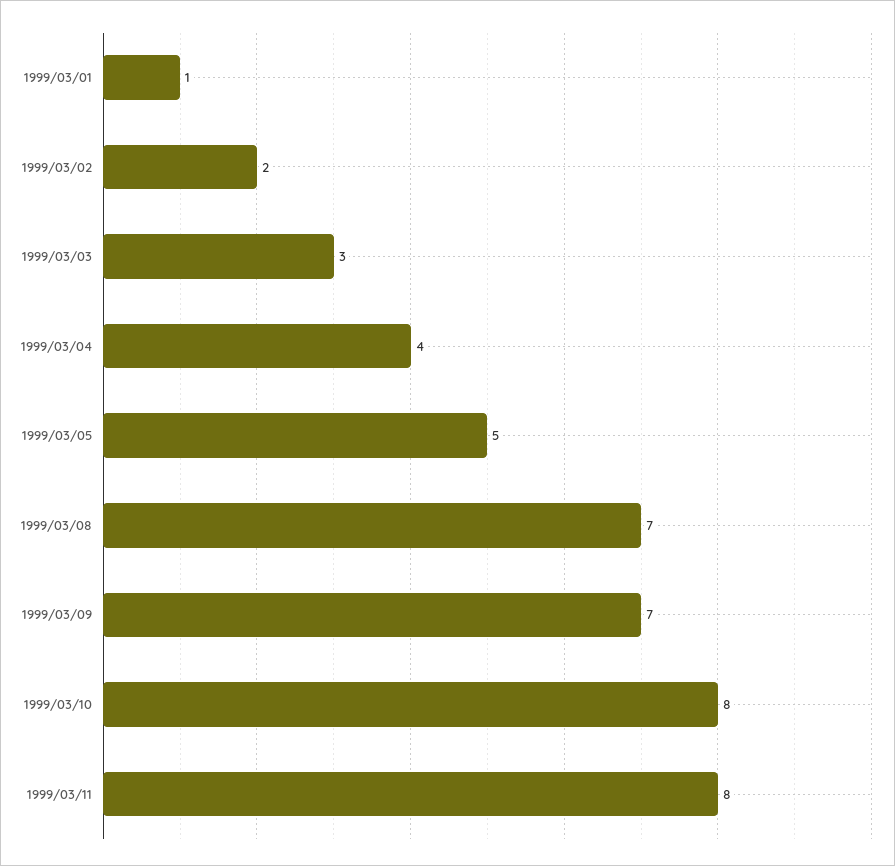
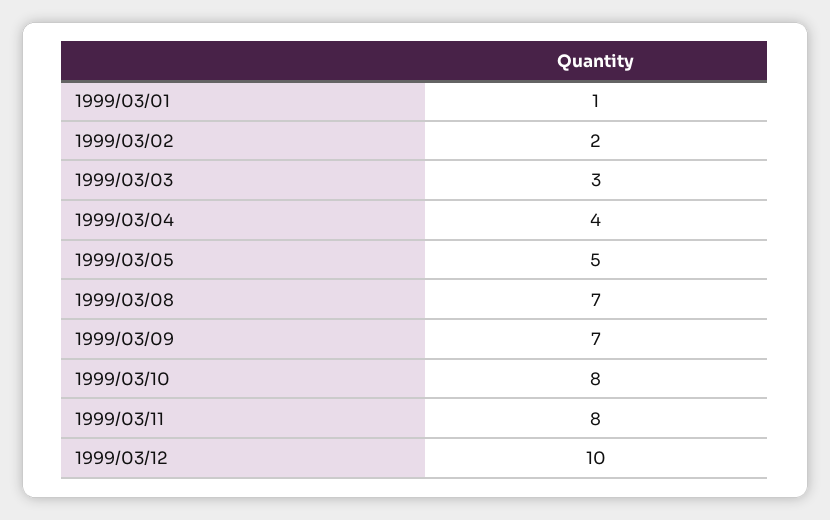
1999/03/12: none -> 10

